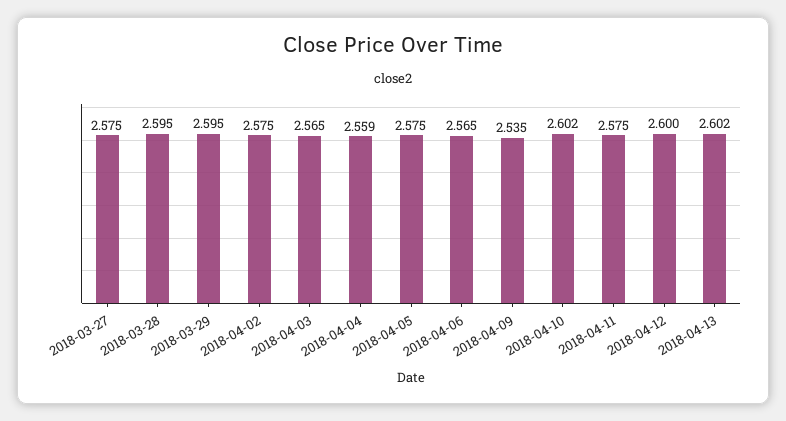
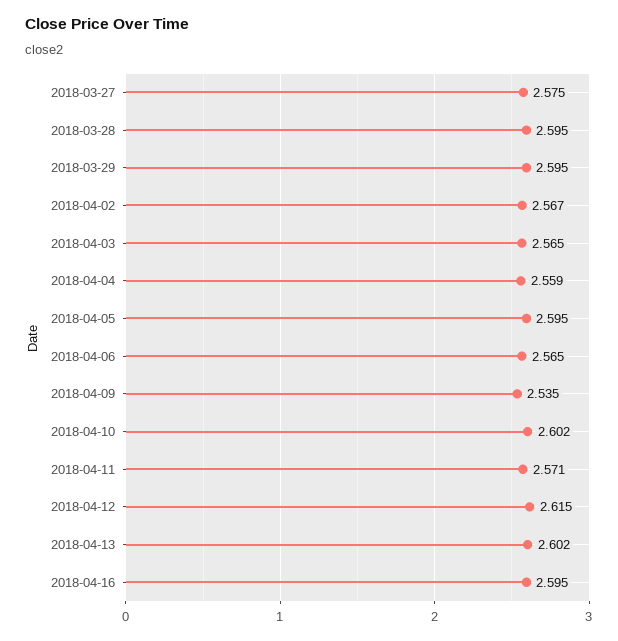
2018-04-02: 2.575 -> 2.567
2018-04-05: 2.575 -> 2.595
2018-04-11: 2.575 -> 2.571
2018-04-12: 2.6 -> 2.615
2018-04-16: none -> 2.595

